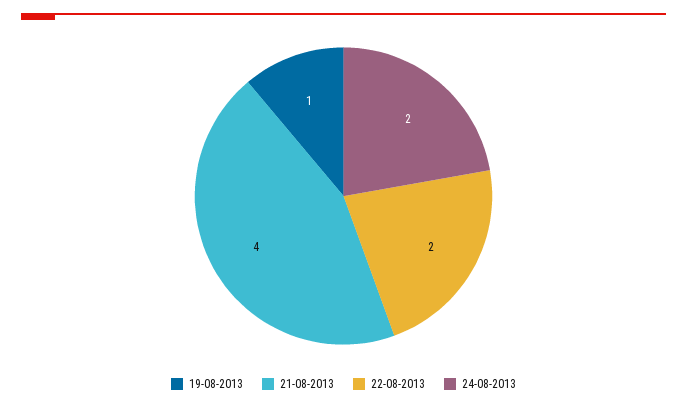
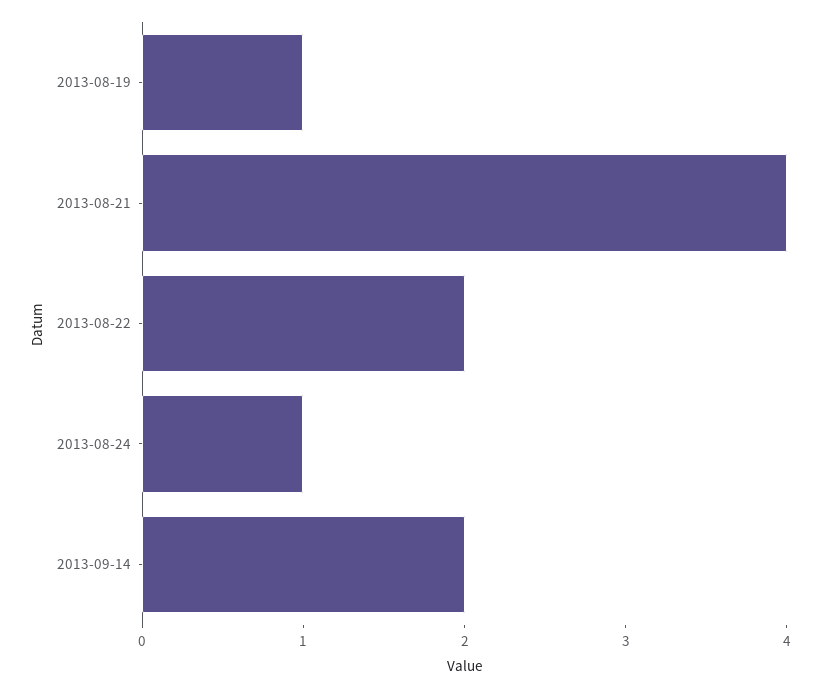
24-08-2013: 2 -> 1
2013-09-14: none -> 2

